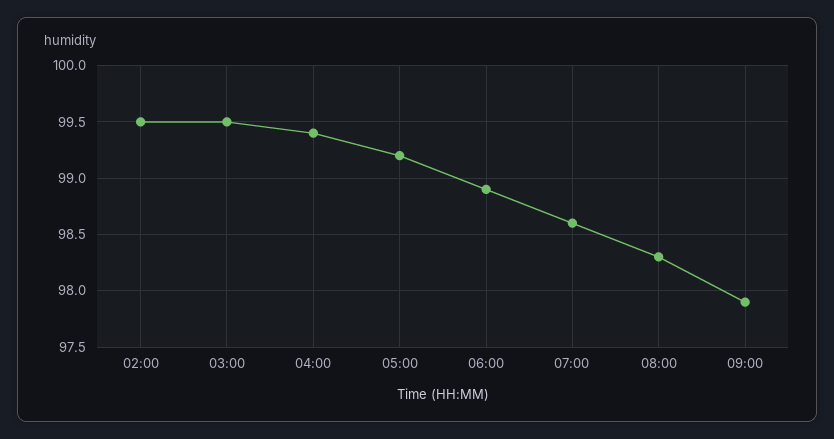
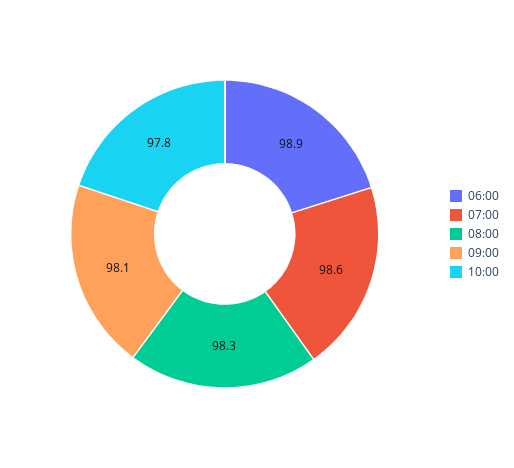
02:00: 99.5 -> none
03:00: 99.5 -> none
04:00: 99.4 -> none
05:00: 99.2 -> none
09:00: 97.9 -> 98.1
10:00: none -> 97.8

